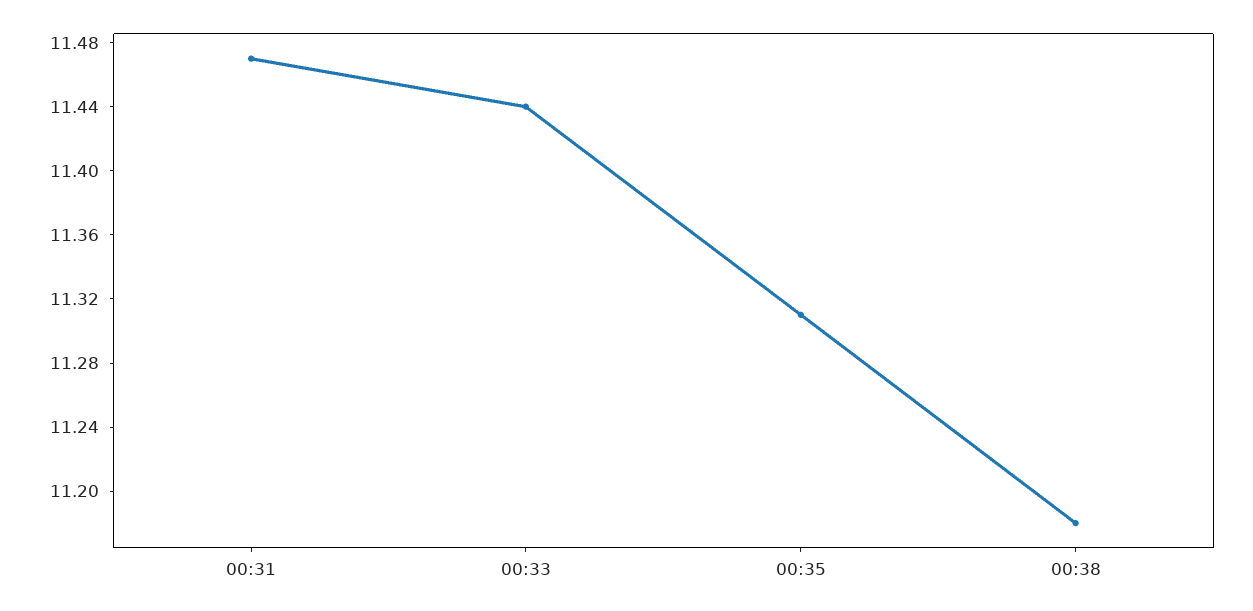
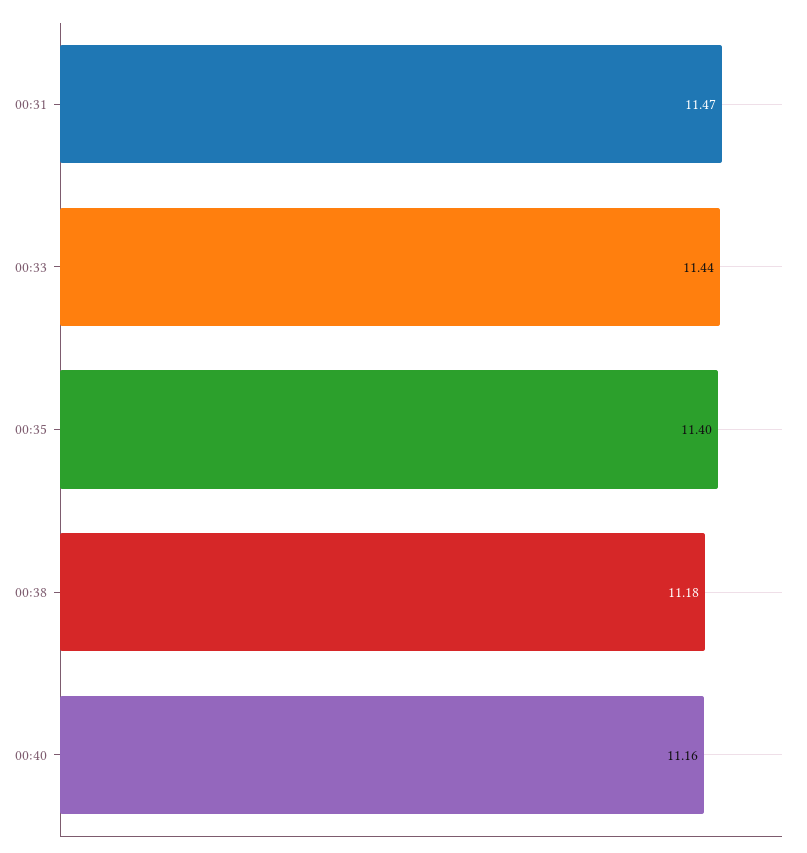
00:35: 11.31 -> 11.4
00:40: none -> 11.16

